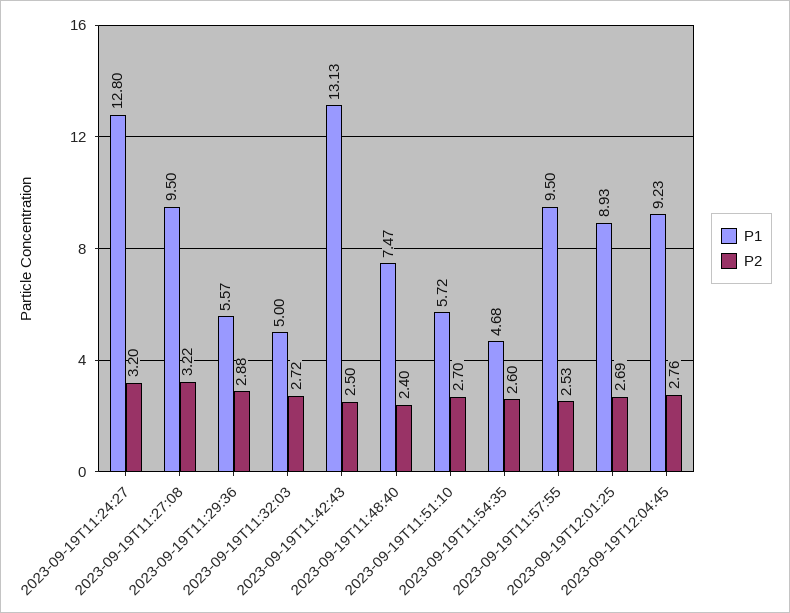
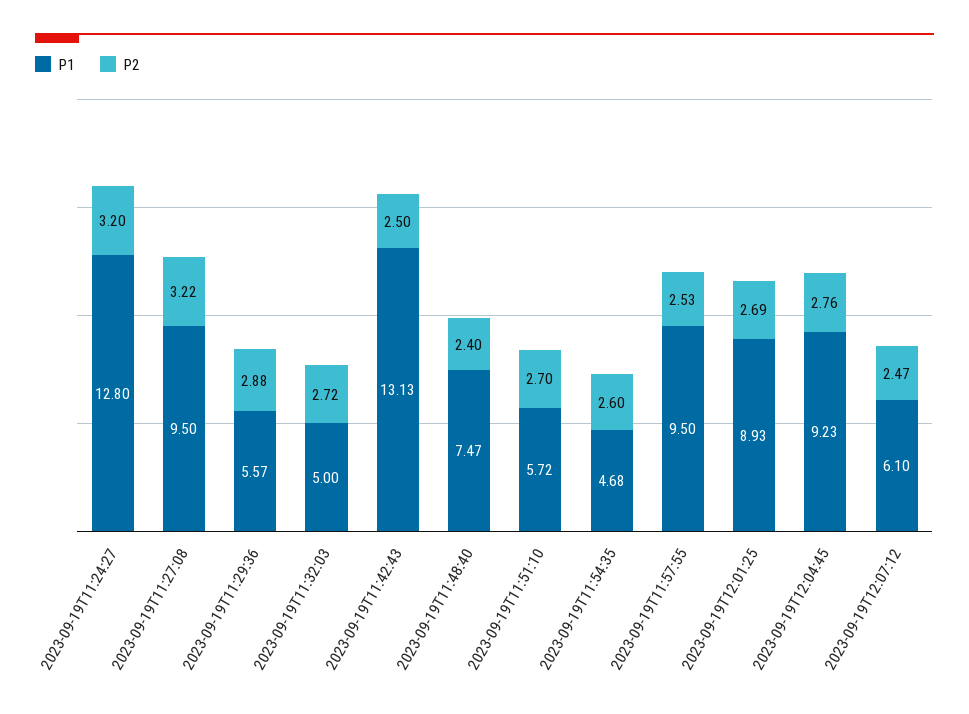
P1, 2023-09-19T12:07:12: none -> 6.1
P2, 2023-09-19T12:07:12: none -> 2.47

